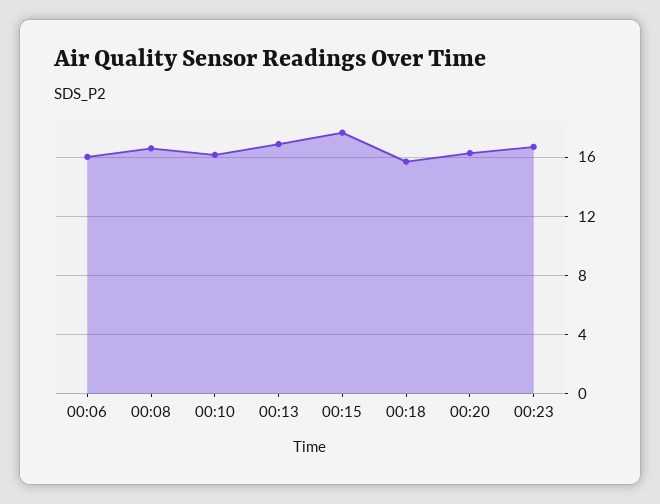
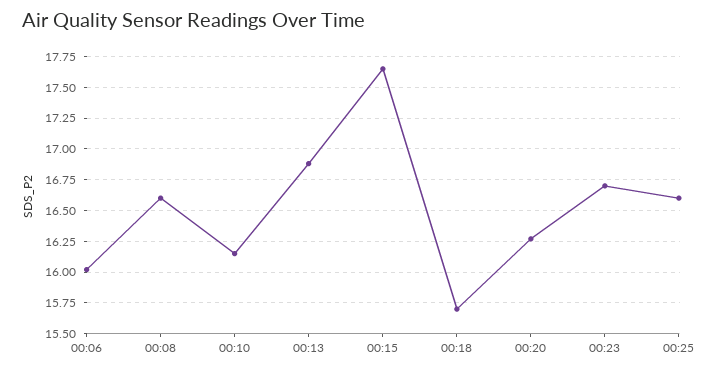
00:25: none -> 16.6

